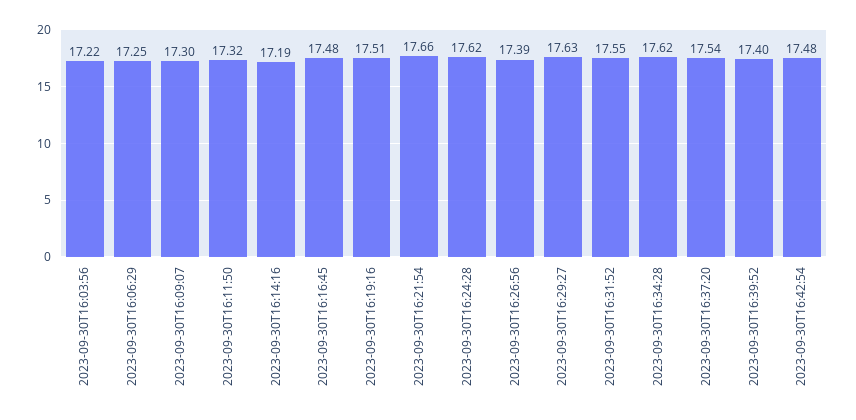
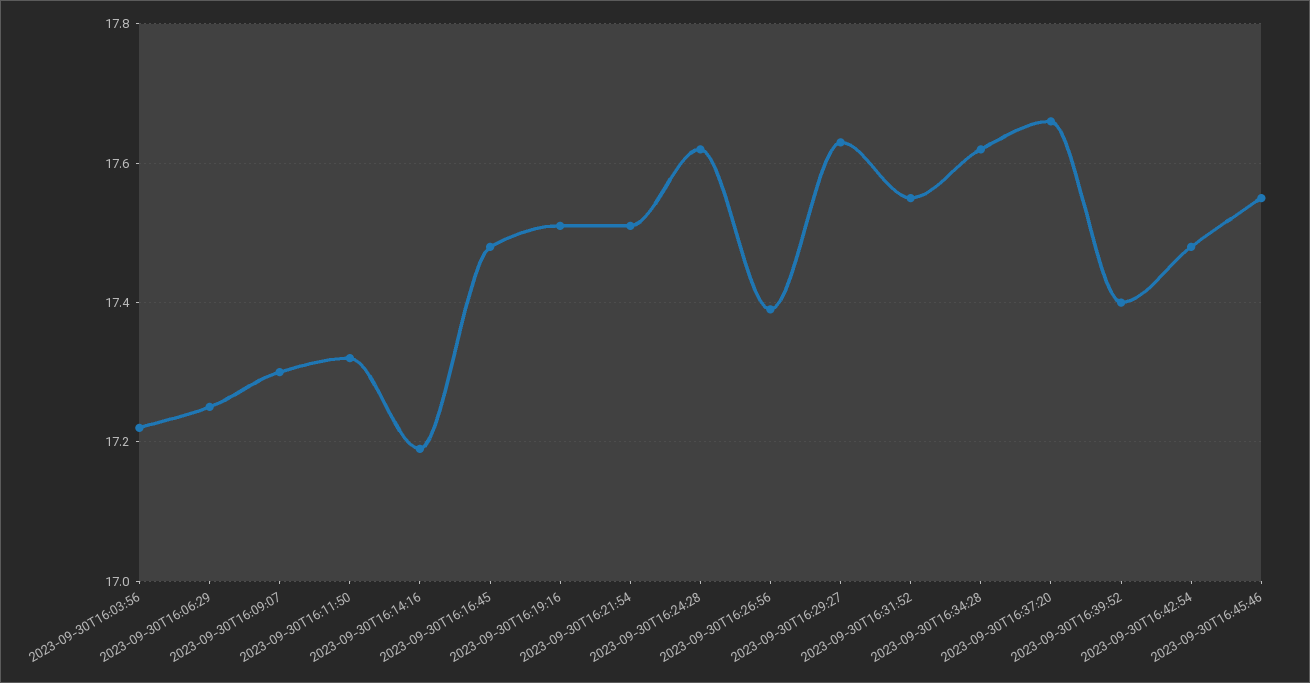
2023-09-30T16:21:54: 17.66 -> 17.5
2023-09-30T16:37:20: 17.54 -> 17.65
2023-09-30T16:45:46: none -> 17.55

